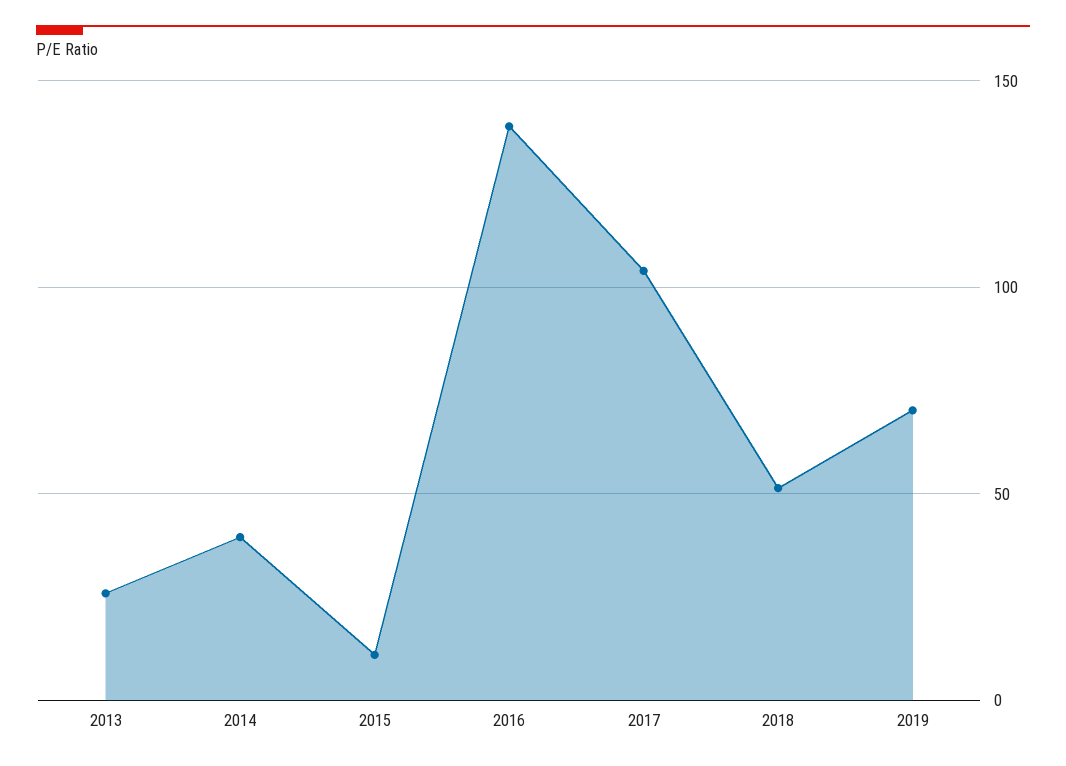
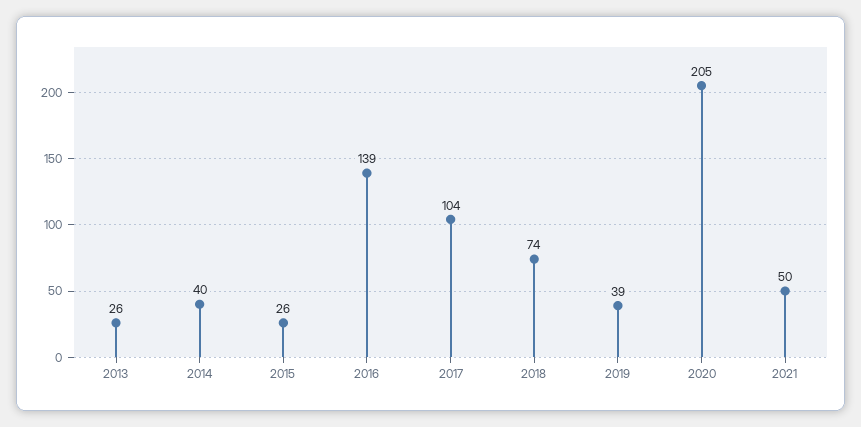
2015: 10 -> 26
2018: 50 -> 74
2019: 70 -> 39
2020: none -> 205
2021: none -> 50

